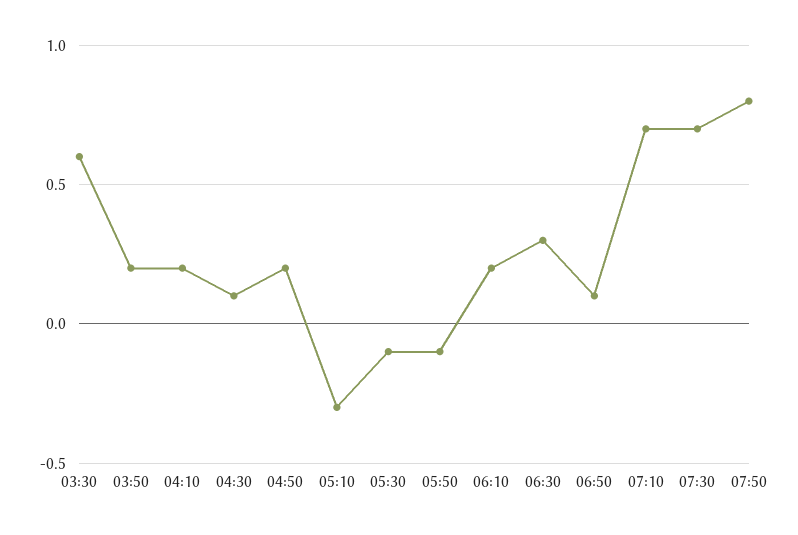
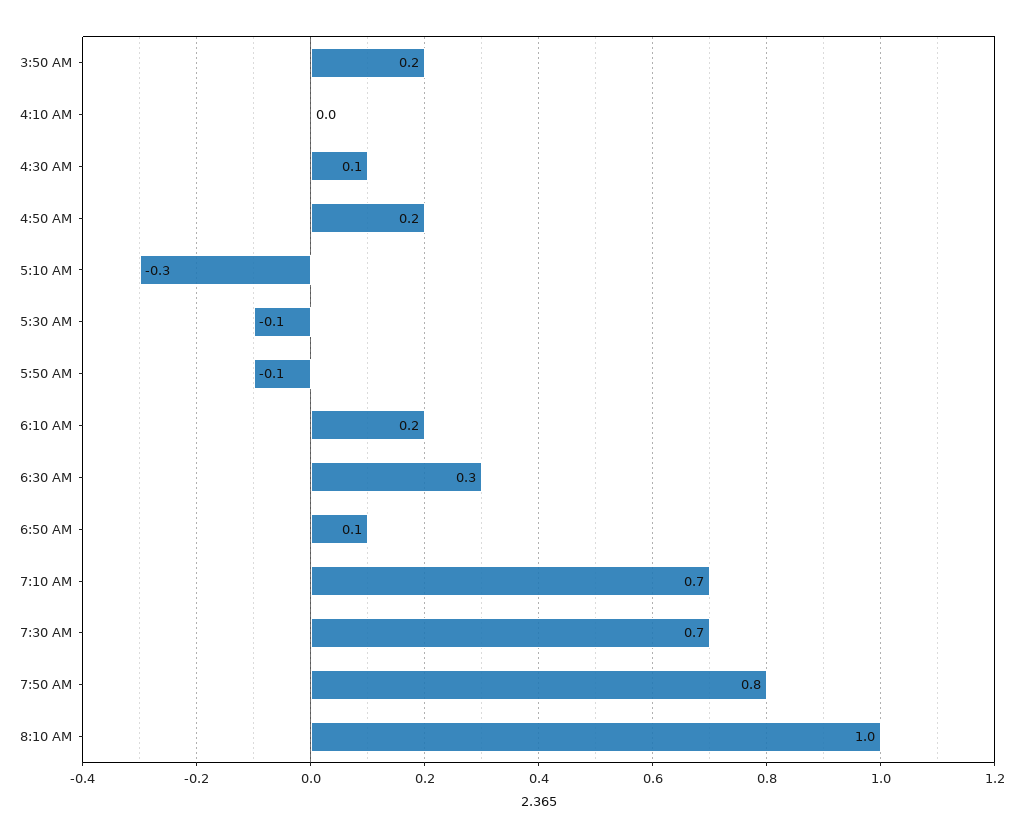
03:30: 0.6 -> none
04:10: 0.2 -> 0
8:10 AM: none -> 1

